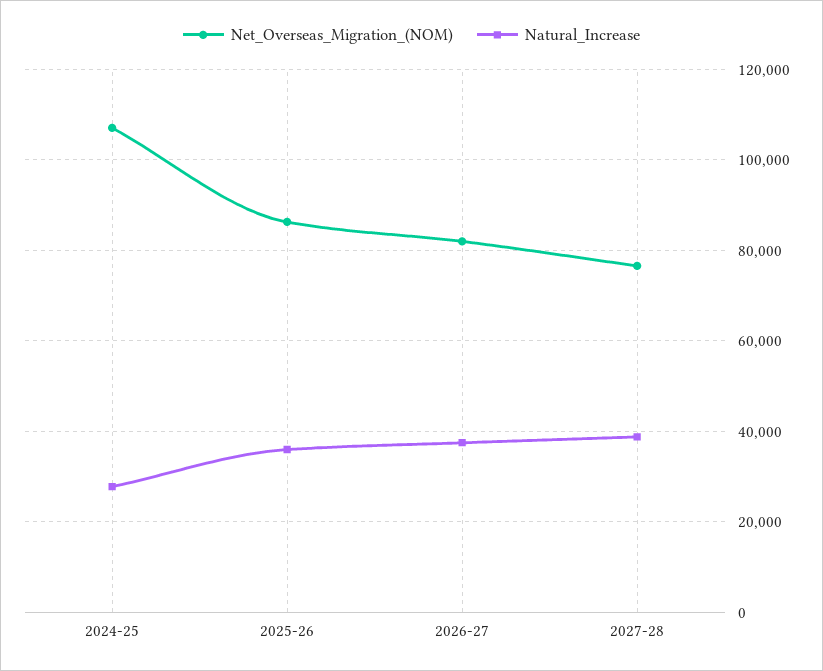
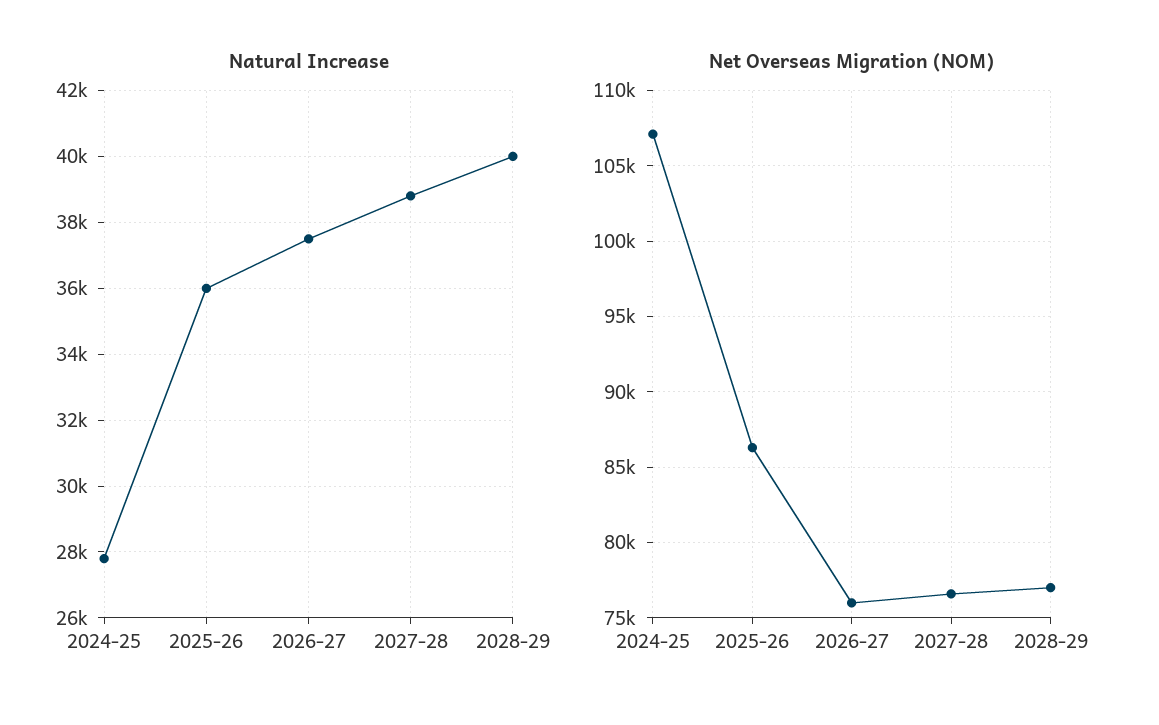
Net_Overseas_Migration_(NOM), 2026-27: 82000 -> 76000
Natural_Increase, 2028-29: none -> 40000
Net_Overseas_Migration_(NOM), 2028-29: none -> 77000

